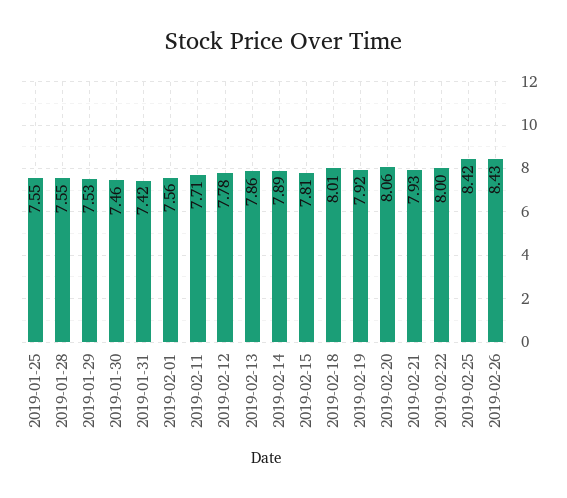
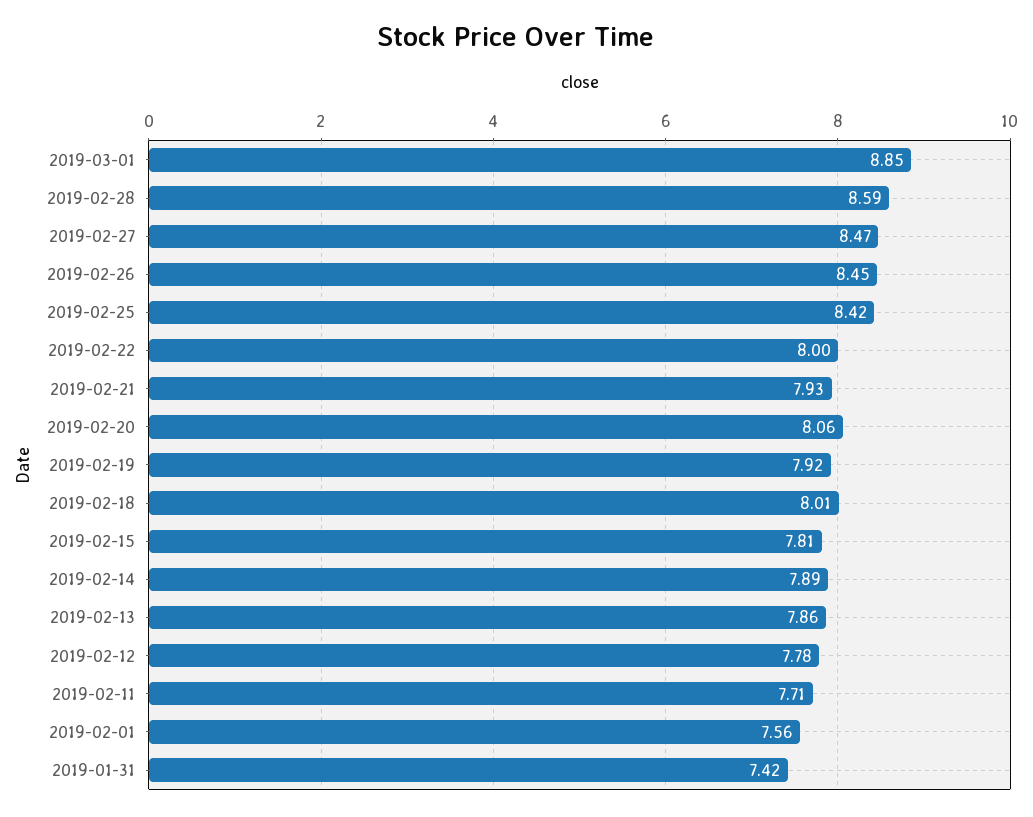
2019-01-25: 7.55 -> none
2019-01-28: 7.55 -> none
2019-01-29: 7.53 -> none
2019-01-30: 7.46 -> none
2019-02-26: 8.43 -> 8.45
2019-03-01: none -> 8.85
2019-02-28: none -> 8.59
2019-02-27: none -> 8.47

